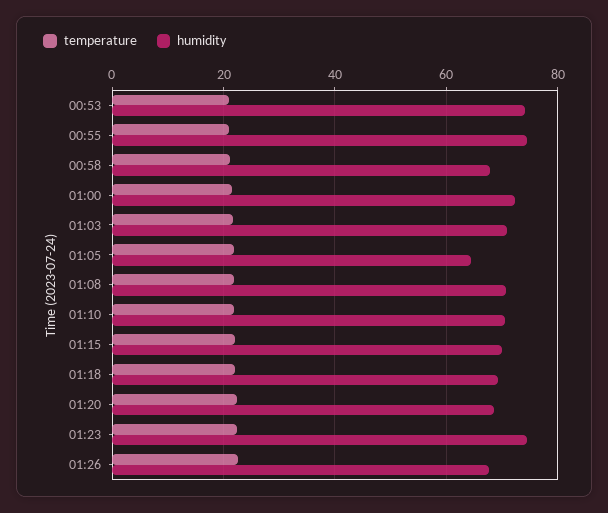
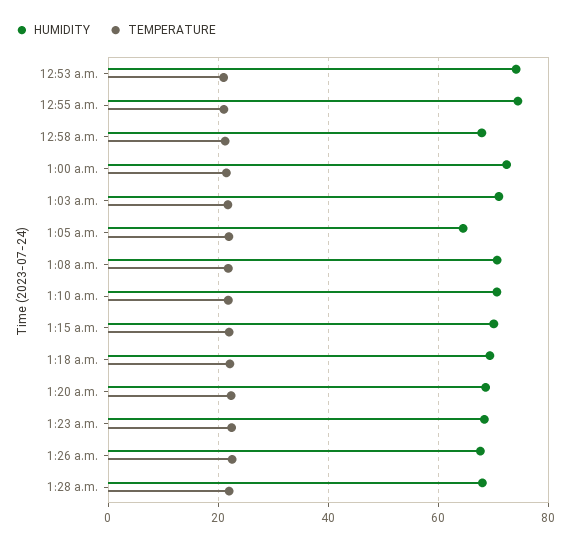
humidity, 01:23: 74 -> 68
humidity, 1:28 a.m.: none -> 68
temperature, 1:28 a.m.: none -> 22

